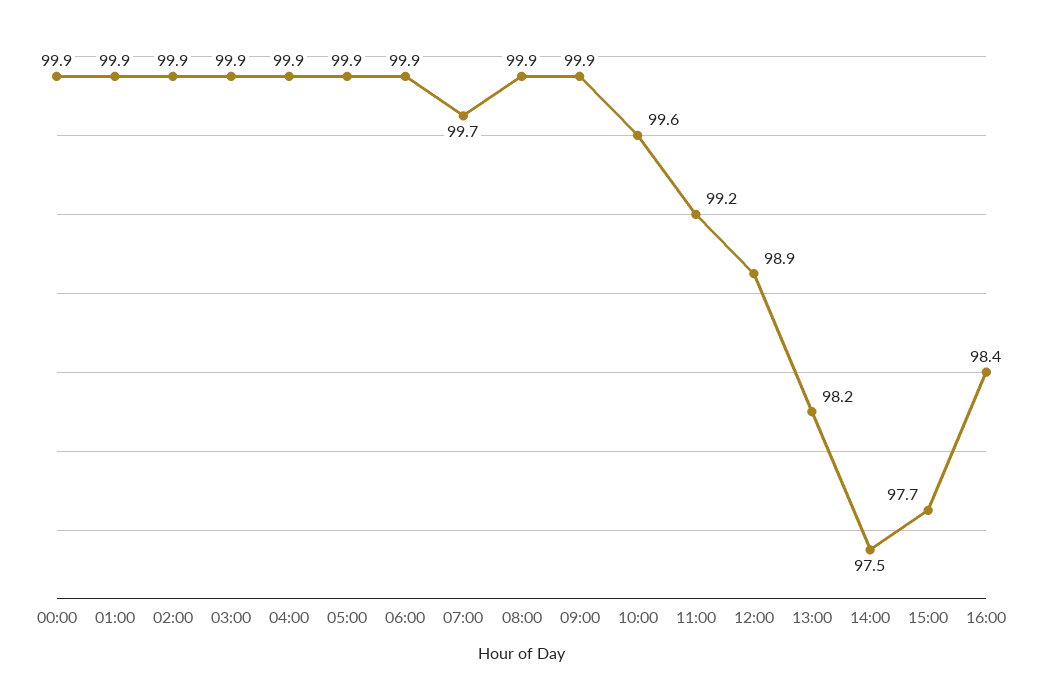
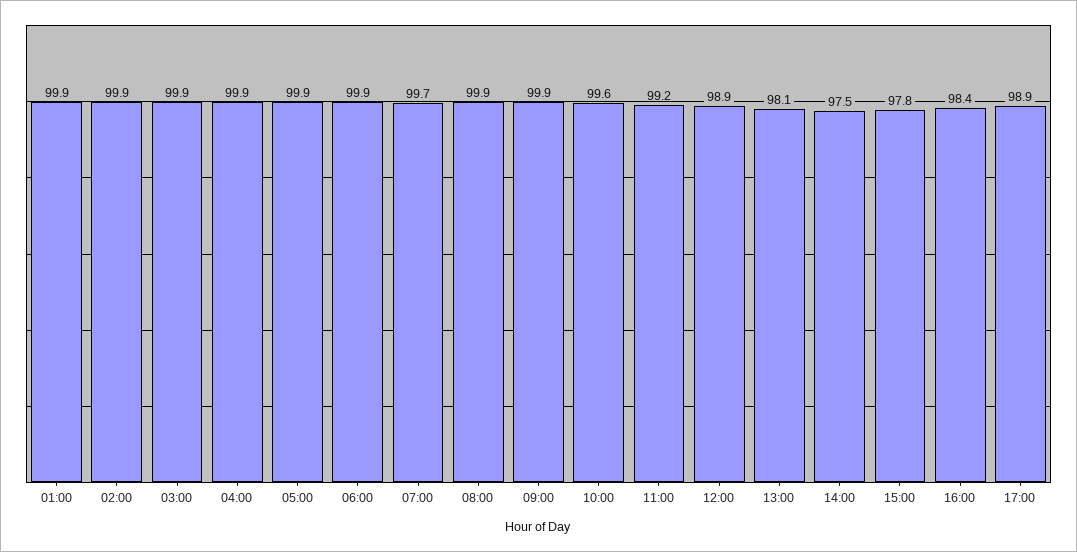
00:00: 99.9 -> none
13:00: 98.2 -> 98.1
15:00: 97.7 -> 97.8
17:00: none -> 98.9

